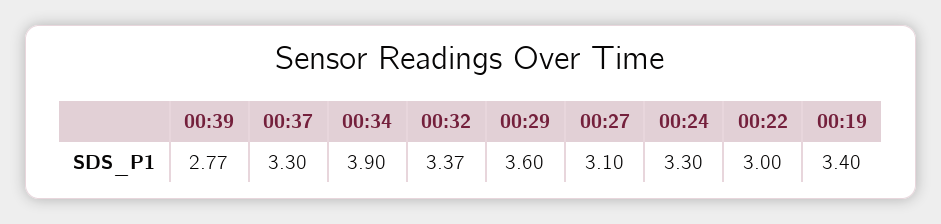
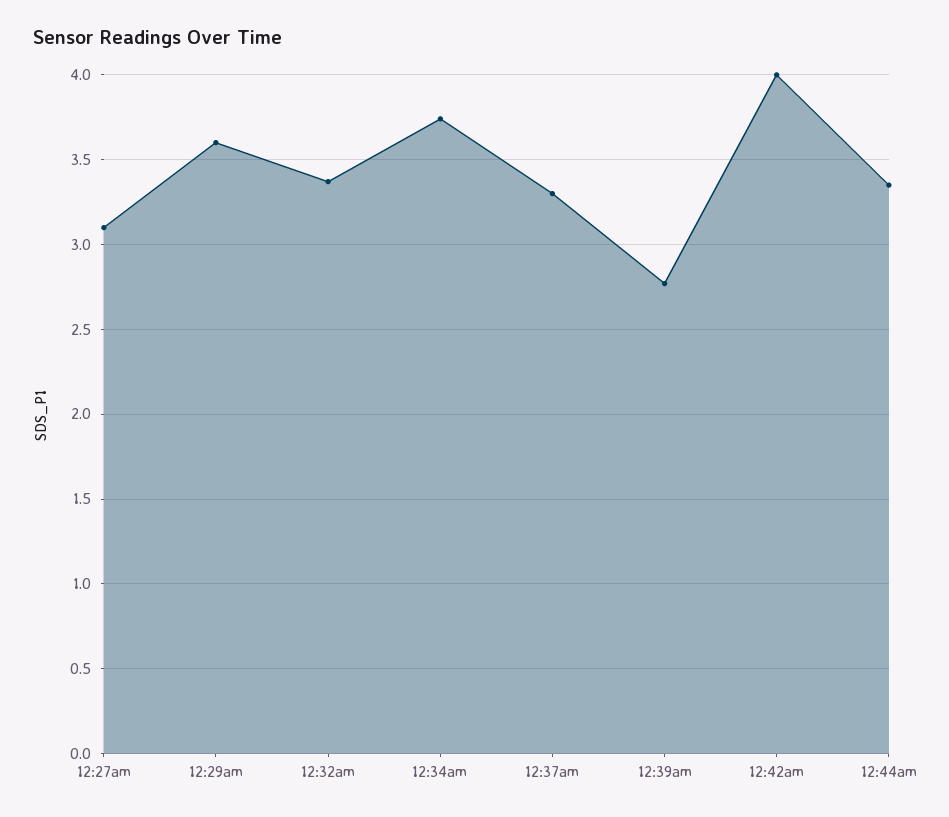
00:34: 3.9 -> 3.75
00:24: 3.3 -> none
00:22: 3 -> none
00:19: 3.4 -> none
12:42am: none -> 4
12:44am: none -> 3.35

